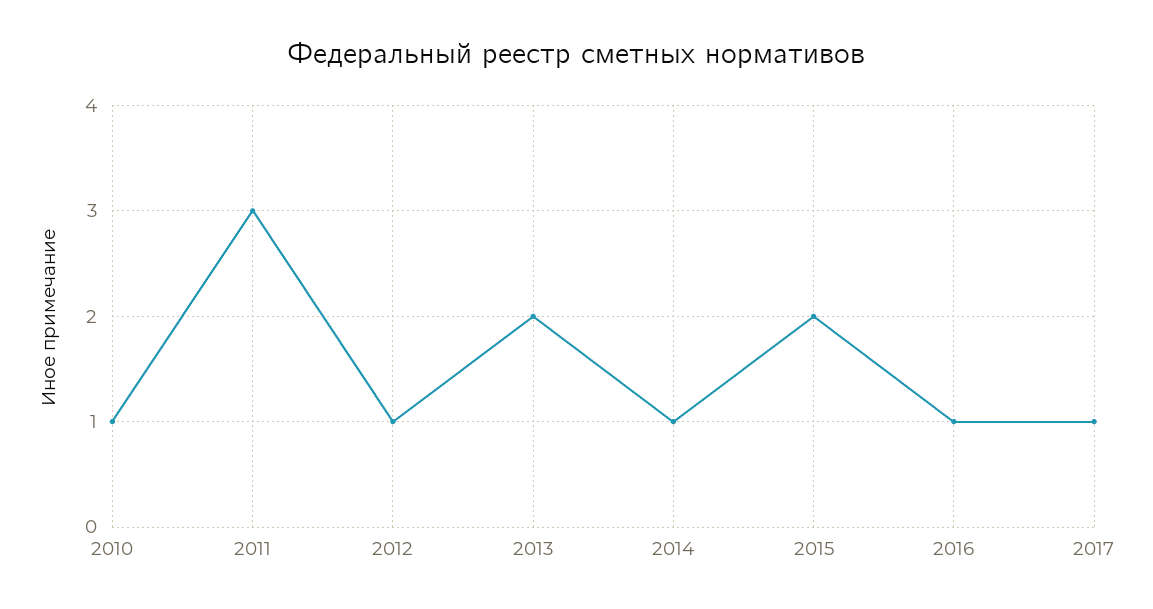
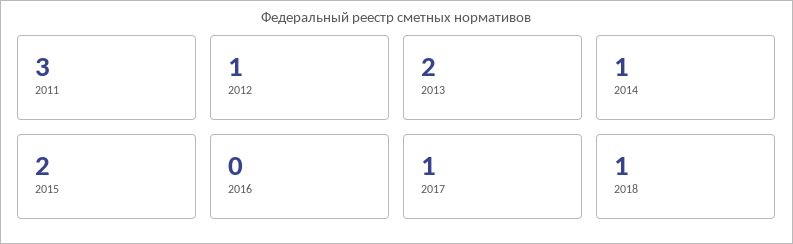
2010: 1 -> none
2016: 1 -> 0
2018: none -> 1

